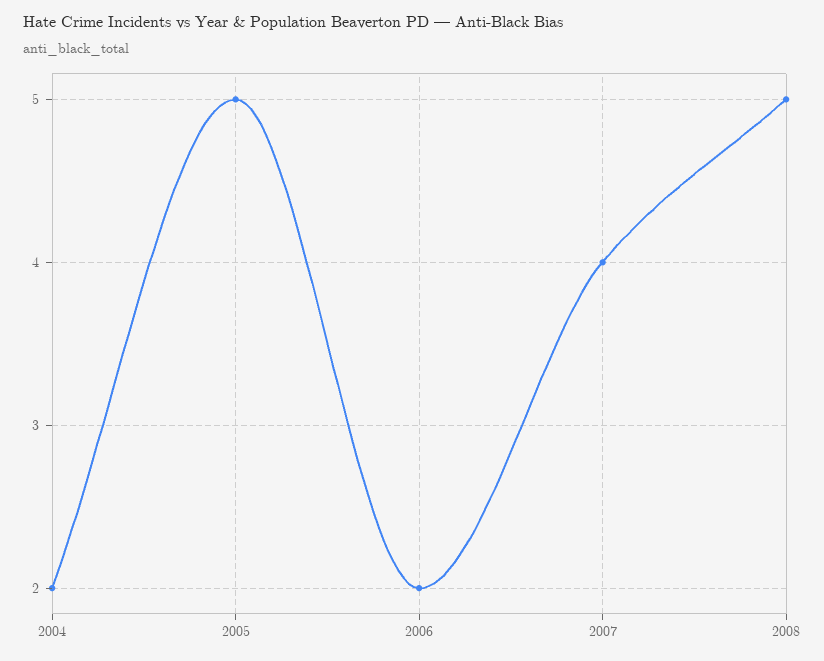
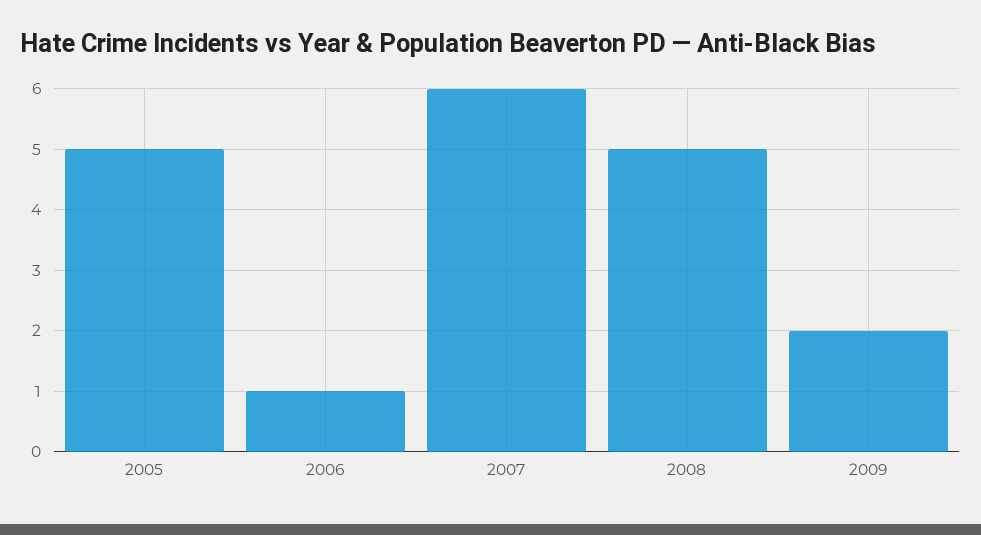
2004: 2 -> none
2006: 2 -> 1
2007: 4 -> 6
2009: none -> 2

